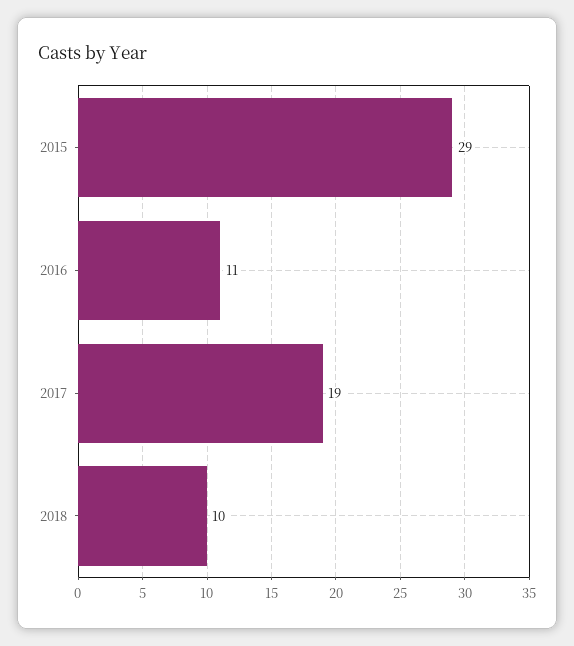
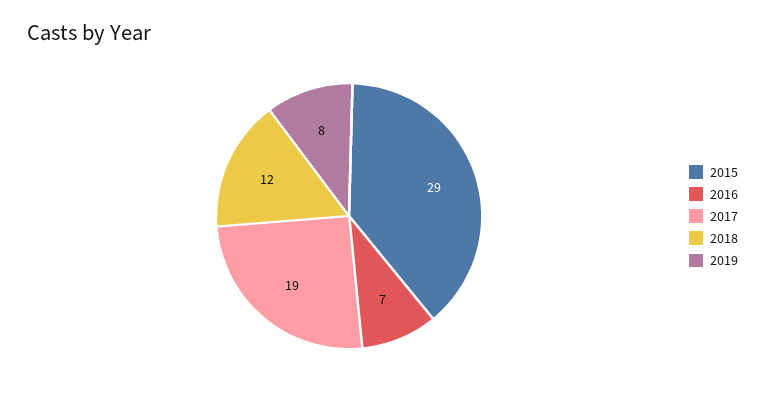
2016: 11 -> 7
2018: 10 -> 12
2019: none -> 8

